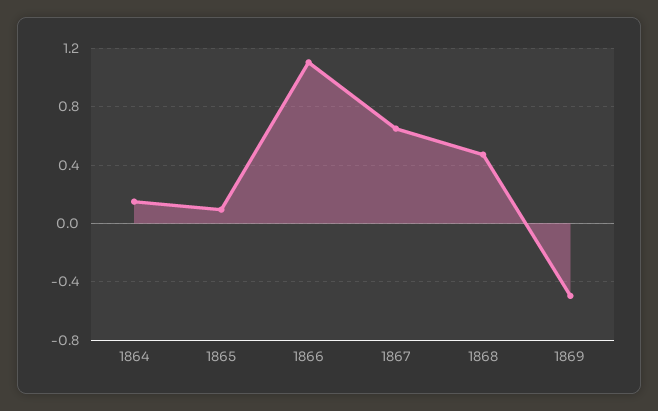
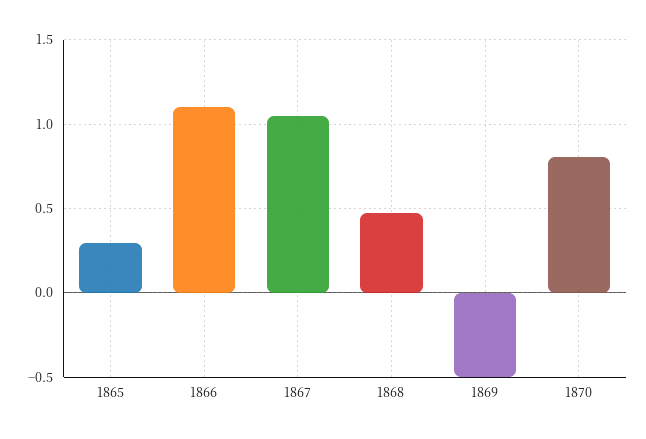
1864: 0.15 -> none
1865: 0.1 -> 0.3
1867: 0.65 -> 1.05
1870: none -> 0.8

